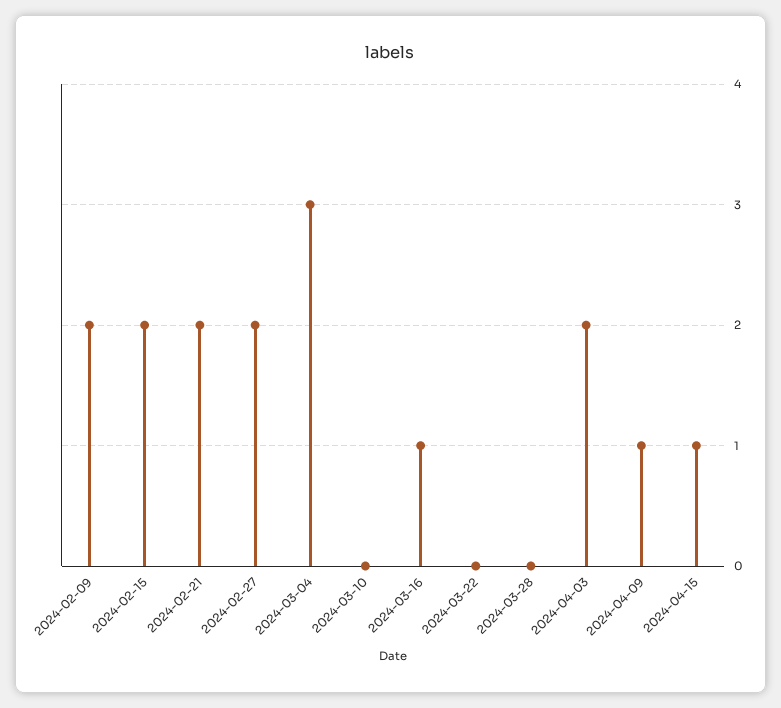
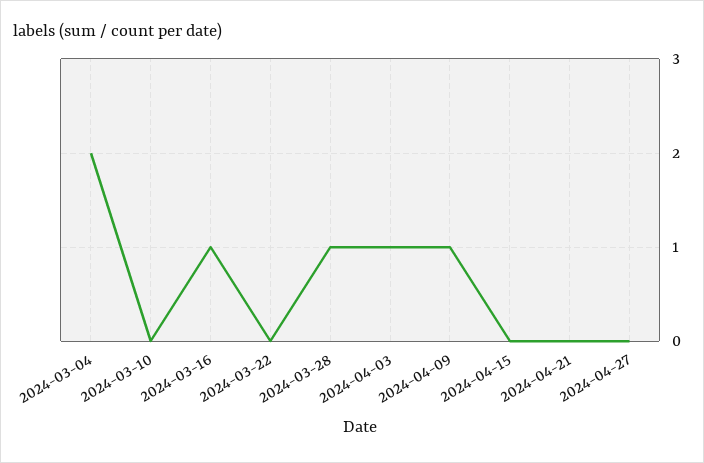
2024-02-09: 2 -> none
2024-02-15: 2 -> none
2024-02-21: 2 -> none
2024-02-27: 2 -> none
2024-03-04: 3 -> 2
2024-03-28: 0 -> 1
2024-04-03: 2 -> 1
2024-04-15: 1 -> 0
2024-04-21: none -> 0
2024-04-27: none -> 0

